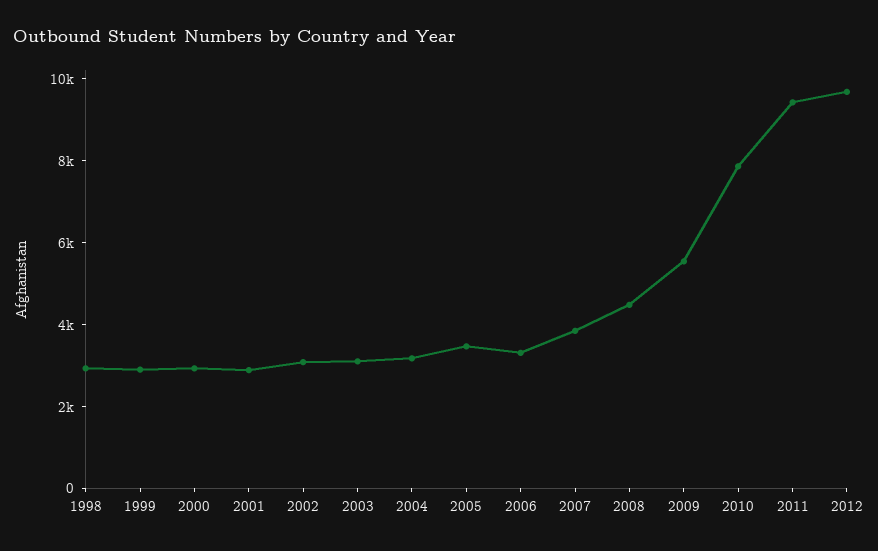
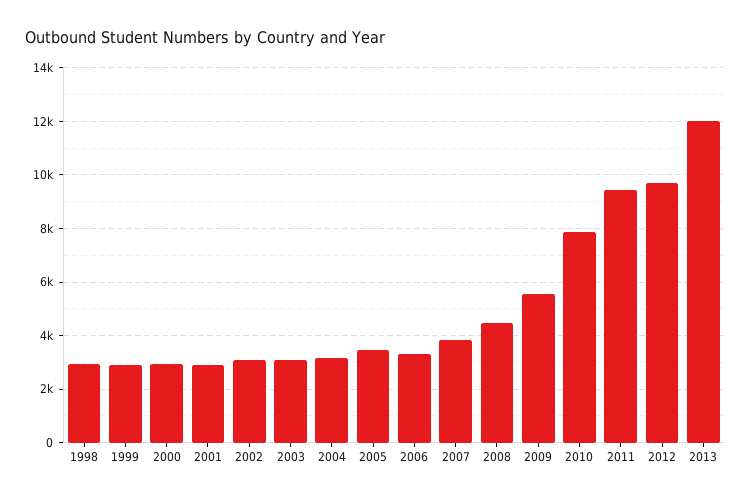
2013: none -> 12000

